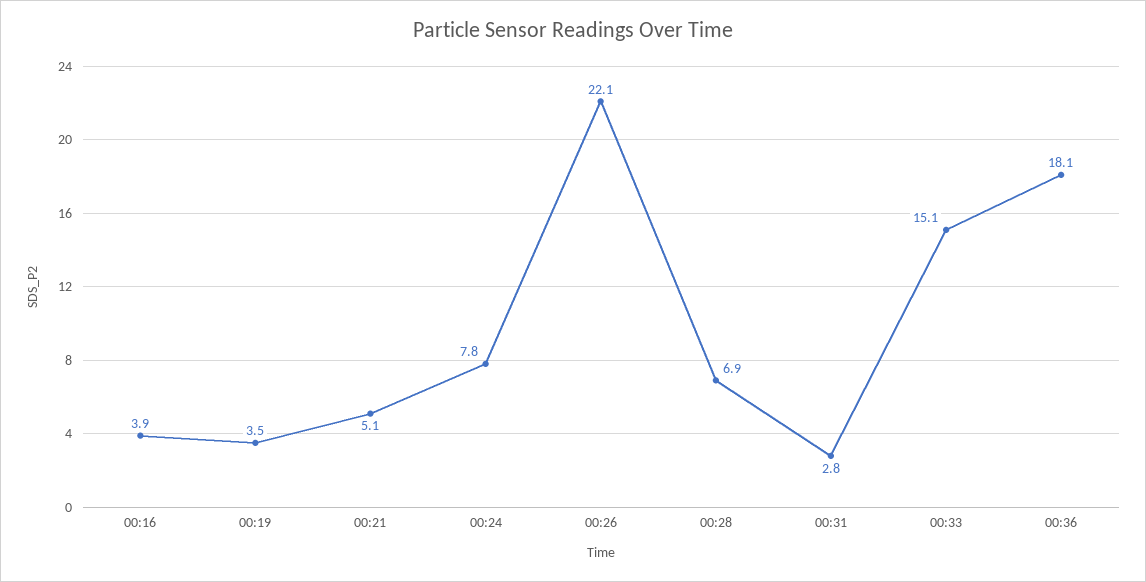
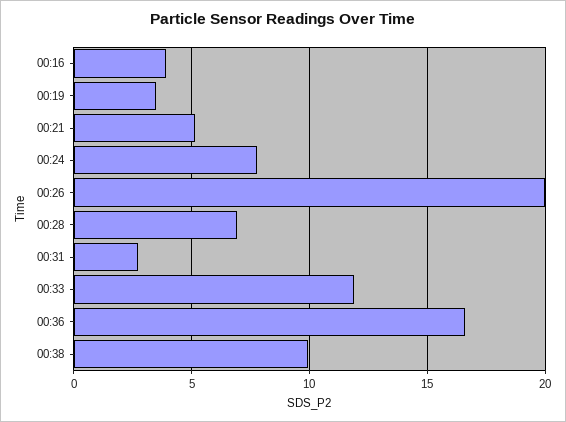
00:26: 22.1 -> 20
00:33: 15.1 -> 12
00:36: 18.1 -> 16.5
00:38: none -> 10

